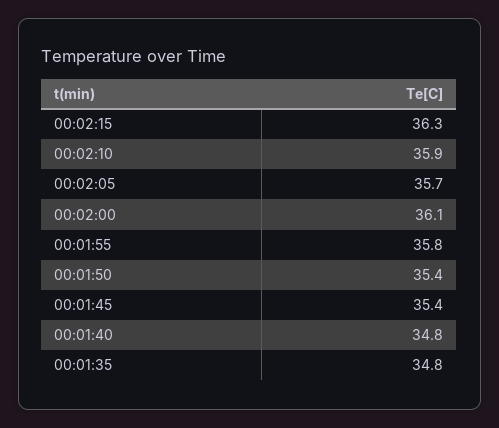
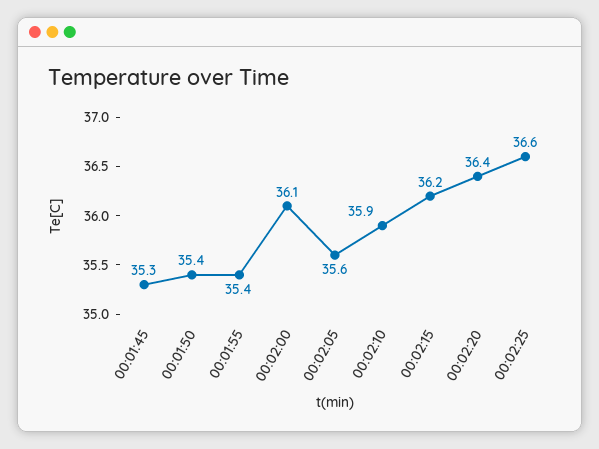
00:02:15: 36.3 -> 36.2
00:02:05: 35.7 -> 35.6
00:01:55: 35.8 -> 35.4
00:01:45: 35.4 -> 35.3
00:01:40: 34.8 -> none
00:01:35: 34.8 -> none
00:02:20: none -> 36.4
00:02:25: none -> 36.6

